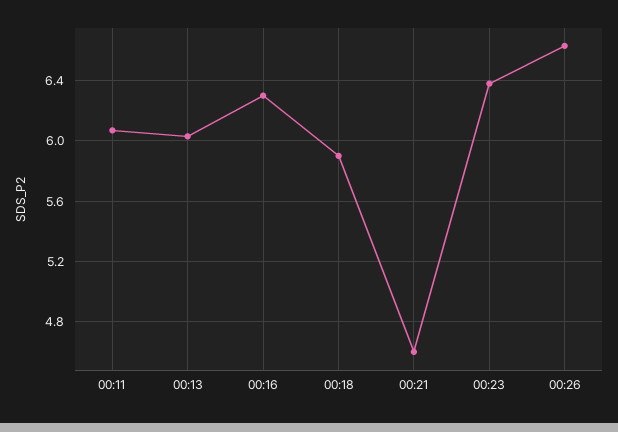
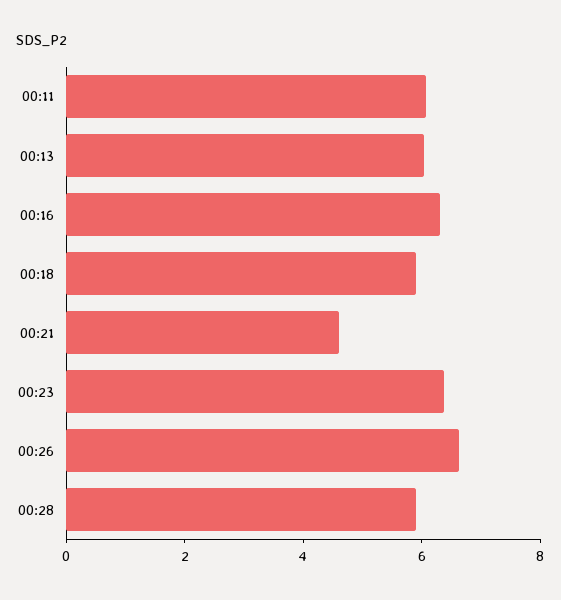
00:28: none -> 6

